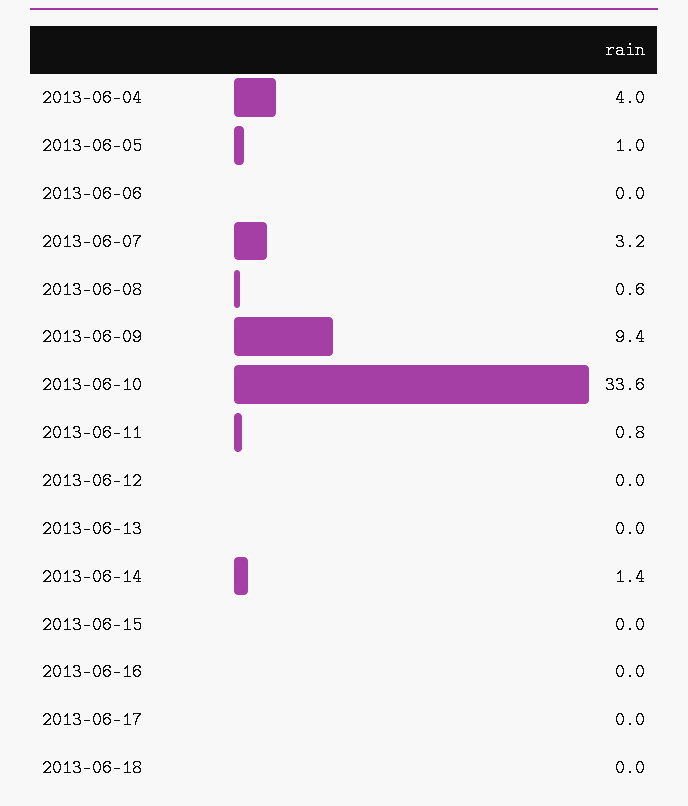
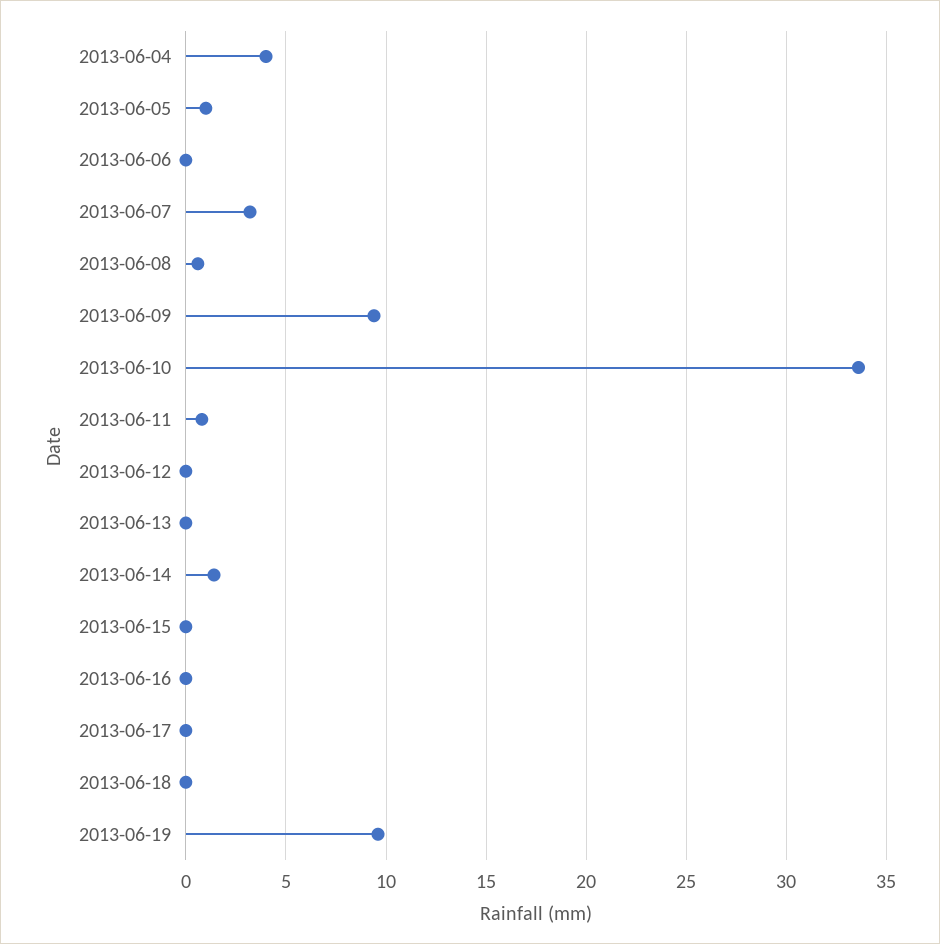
2013-06-19: none -> 9.5

